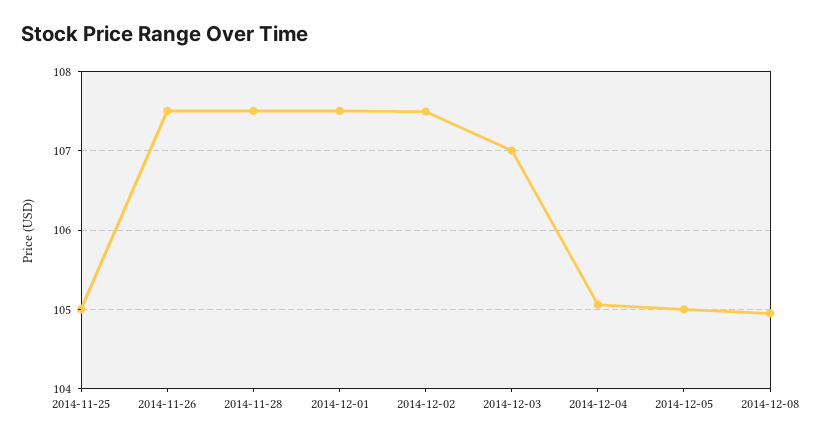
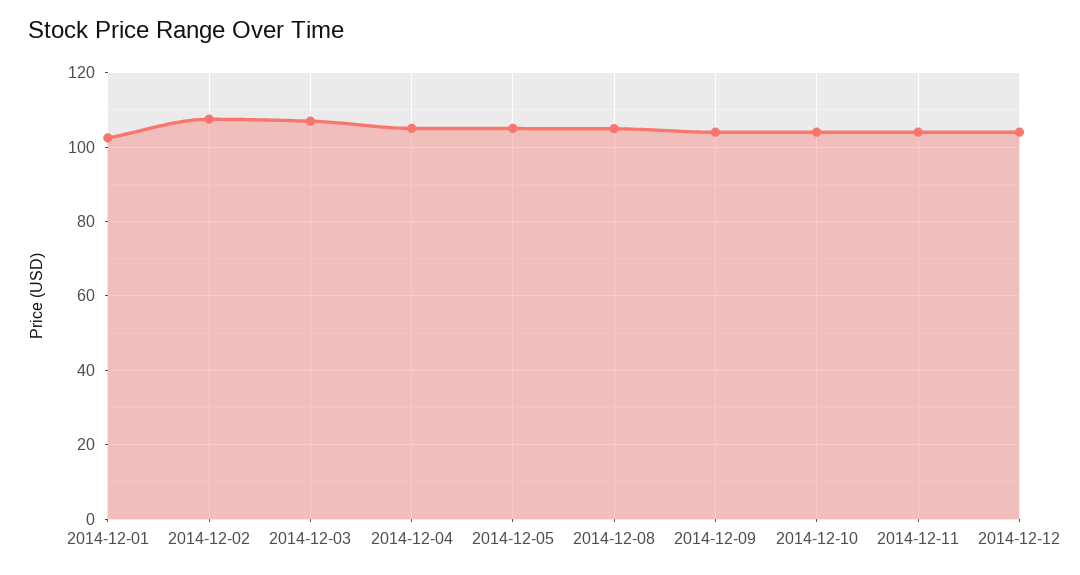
2014-11-25: 105 -> none
2014-11-26: 107.5 -> none
2014-11-28: 107.5 -> none
2014-12-01: 107.5 -> 102
2014-12-09: none -> 104
2014-12-10: none -> 104
2014-12-11: none -> 104
2014-12-12: none -> 104

